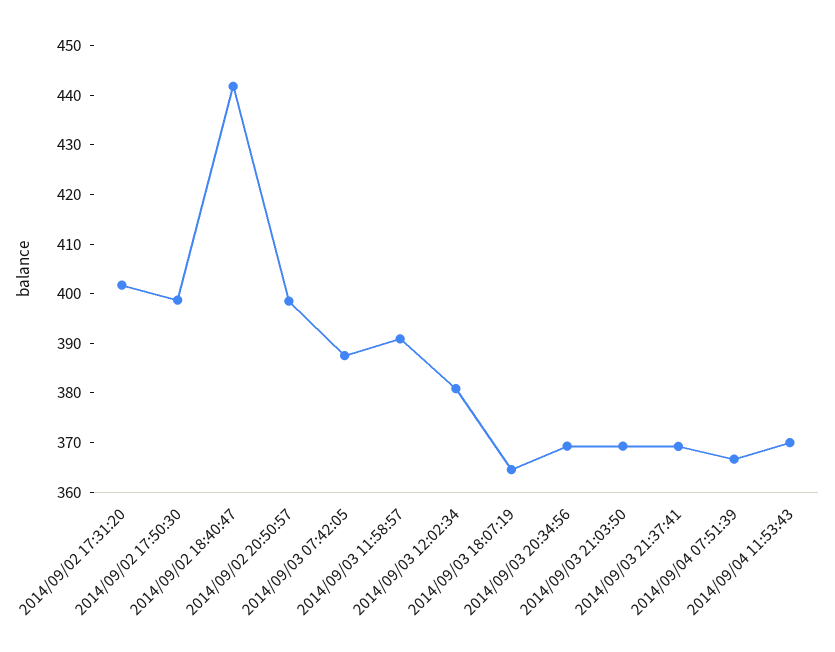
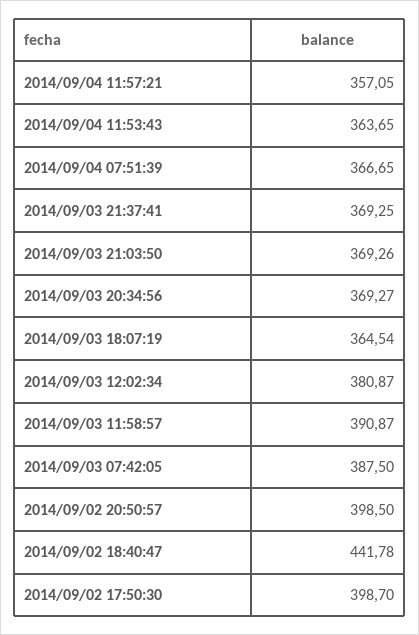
2014/09/02 17:31:20: 402 -> none
2014/09/04 11:53:43: 370 -> 363.65
2014/09/04 11:57:21: none -> 357.05

